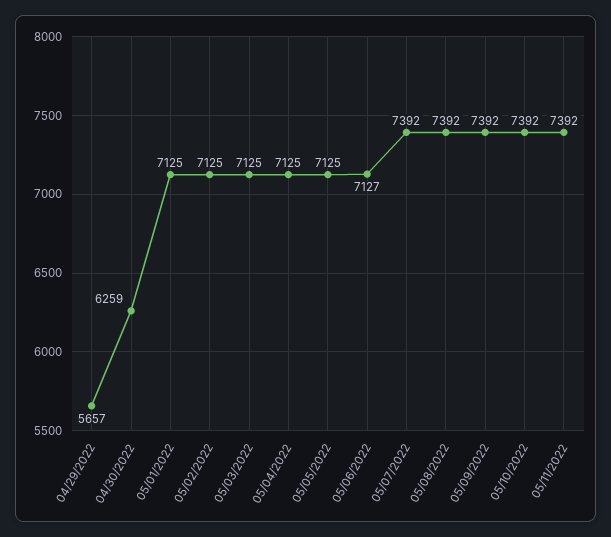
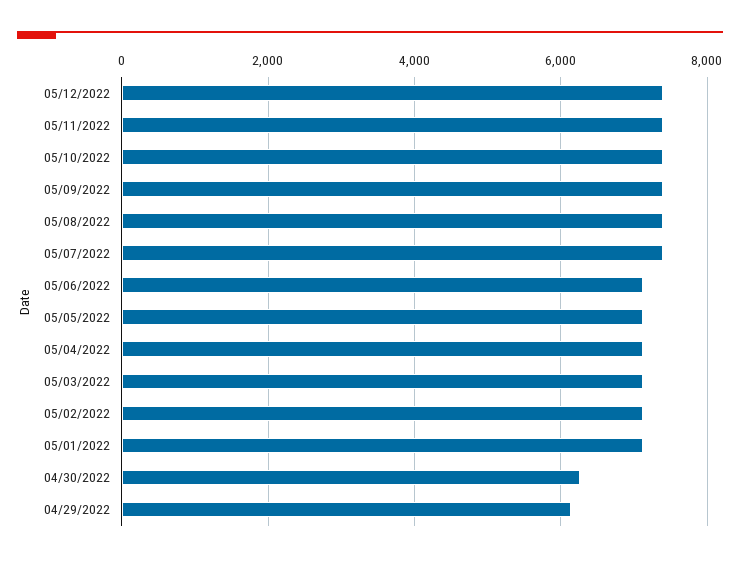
04/29/2022: 5657 -> 6200
05/12/2022: none -> 7400

